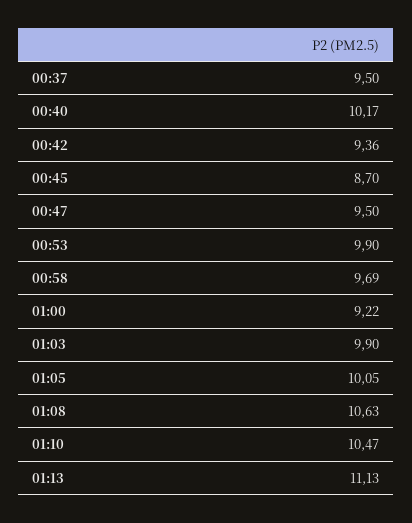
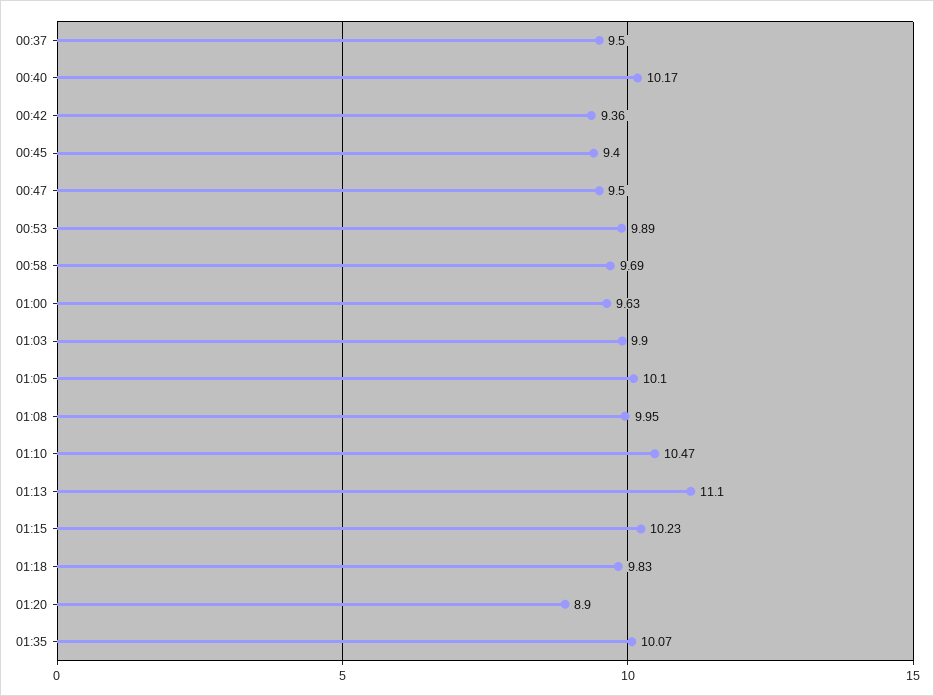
00:45: 8.7 -> 9.4
00:53: 9.9 -> 9.89
01:00: 9.22 -> 9.63
01:05: 10.05 -> 10.1
01:08: 10.63 -> 9.95
01:13: 11.13 -> 11.1
01:15: none -> 10.23
01:18: none -> 9.83
01:20: none -> 8.9
01:35: none -> 10.07

